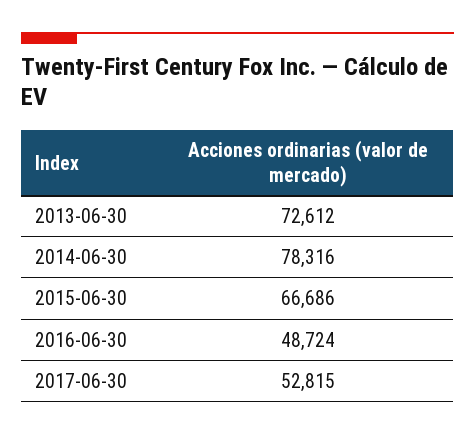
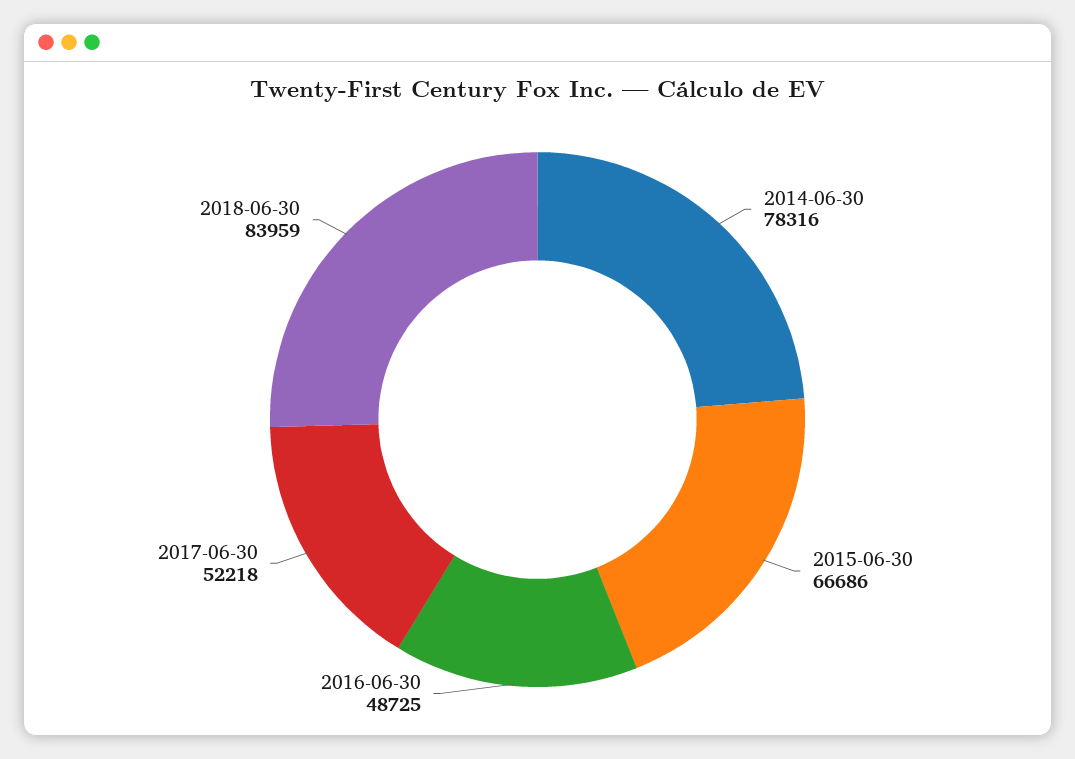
2013-06-30: 72612 -> none
2016-06-30: 48724 -> 48725
2017-06-30: 52815 -> 52218
2018-06-30: none -> 83959

